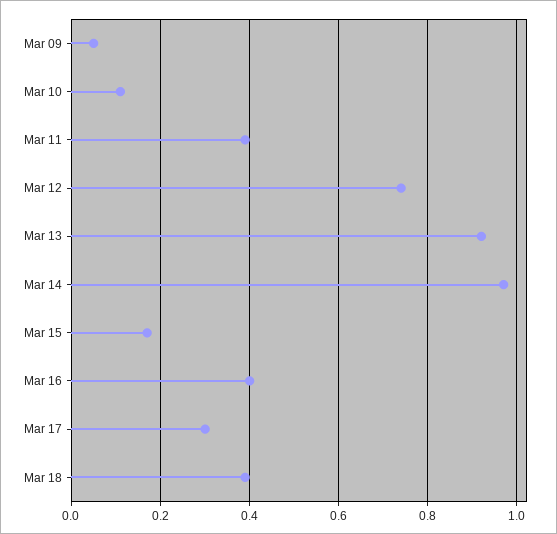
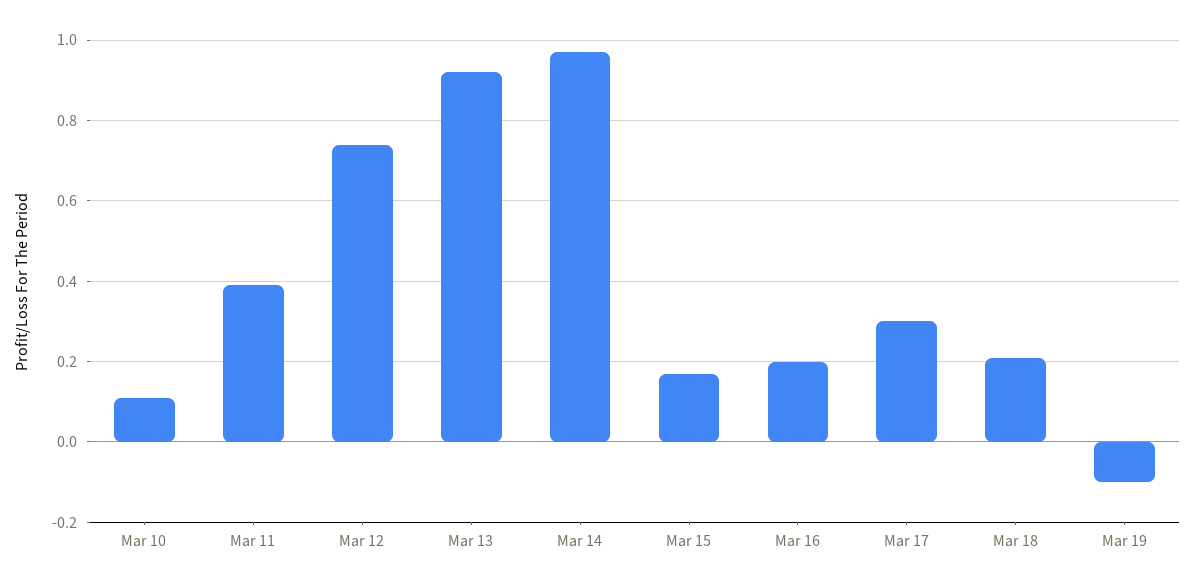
Mar 09: 0.05 -> none
Mar 16: 0.4 -> 0.2
Mar 18: 0.4 -> 0.2
Mar 19: none -> -0.1

